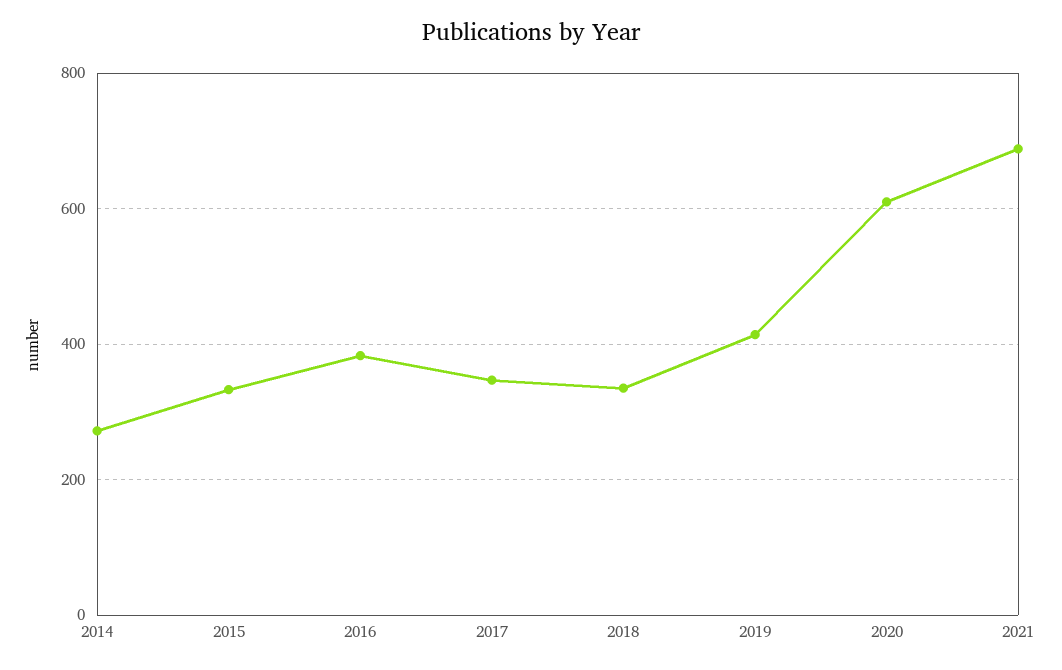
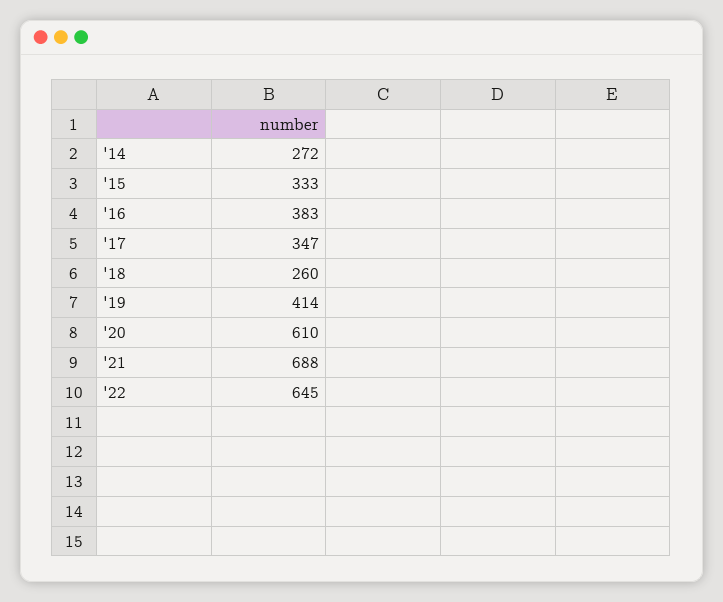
2018: 340 -> 260
'22: none -> 645

